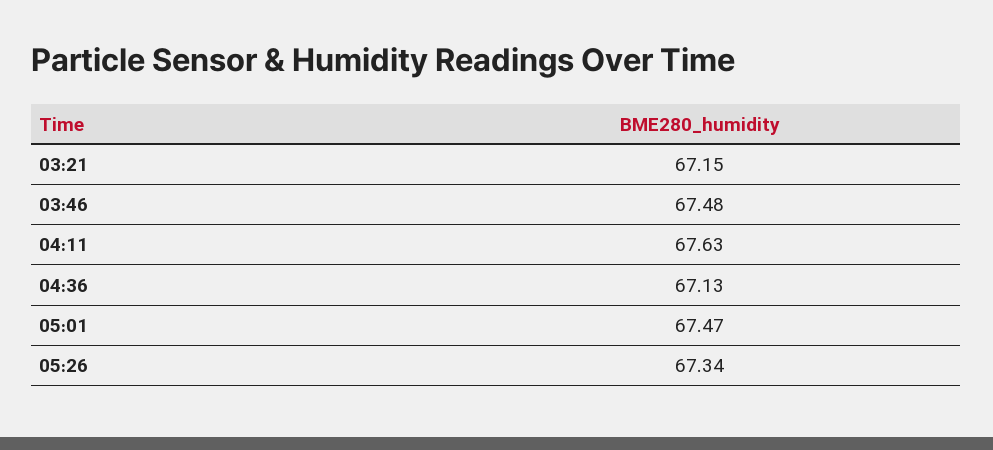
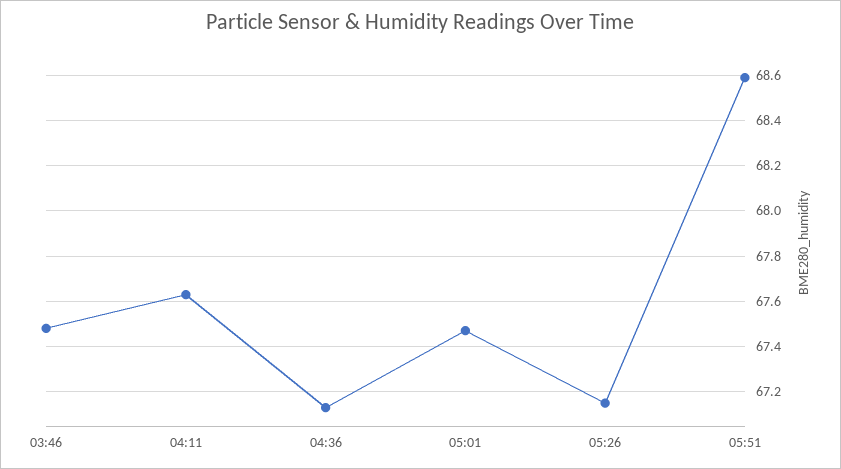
03:21: 67.15 -> none
05:26: 67.34 -> 67.15
05:51: none -> 68.6

